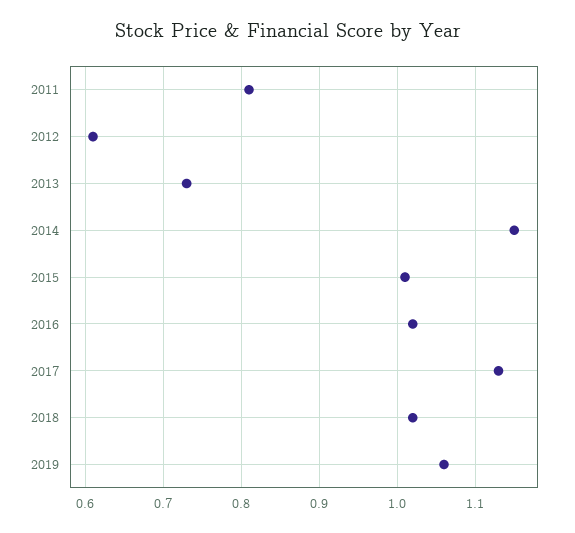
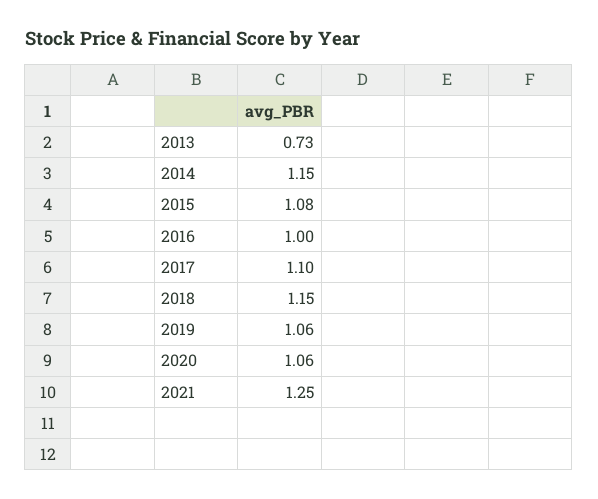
2011: 0.81 -> none
2012: 0.61 -> none
2015: 1.01 -> 1.08
2016: 1.02 -> 1
2017: 1.13 -> 1.1
2018: 1.02 -> 1.15
2020: none -> 1.06
2021: none -> 1.25

